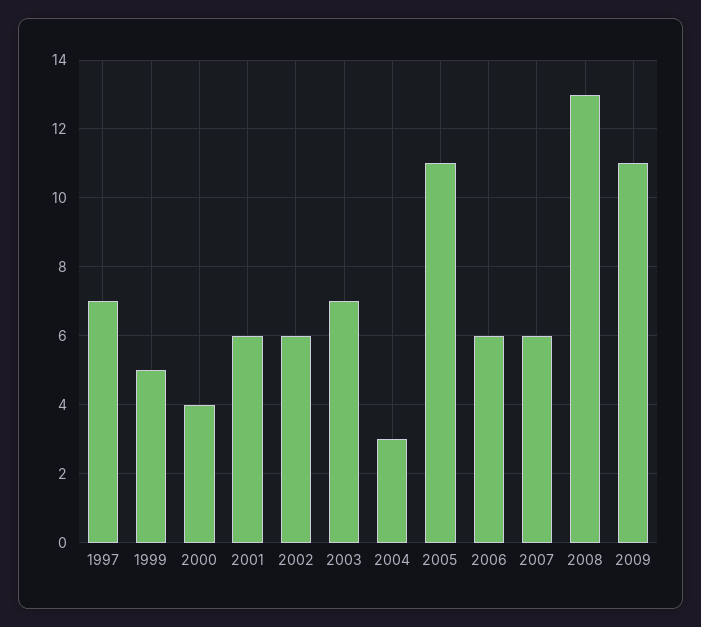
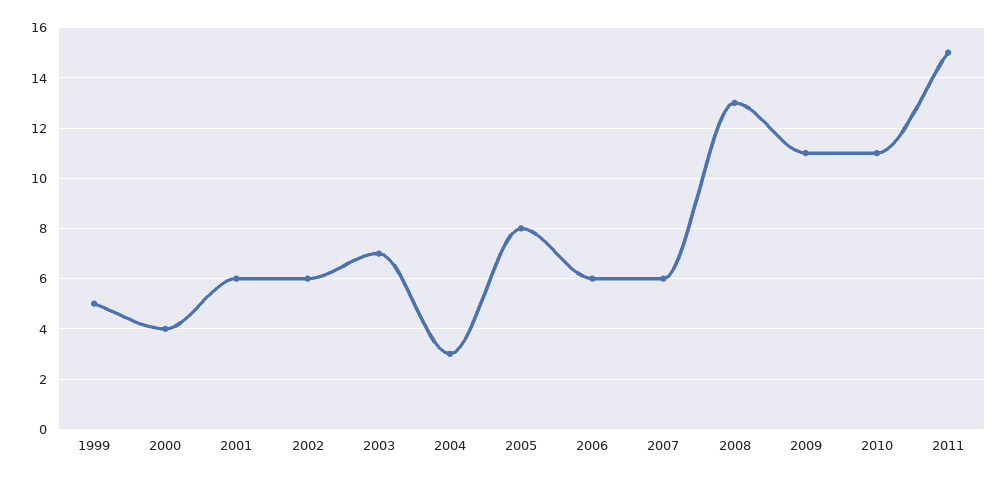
1997: 7 -> none
2005: 11 -> 8
2010: none -> 11
2011: none -> 15

